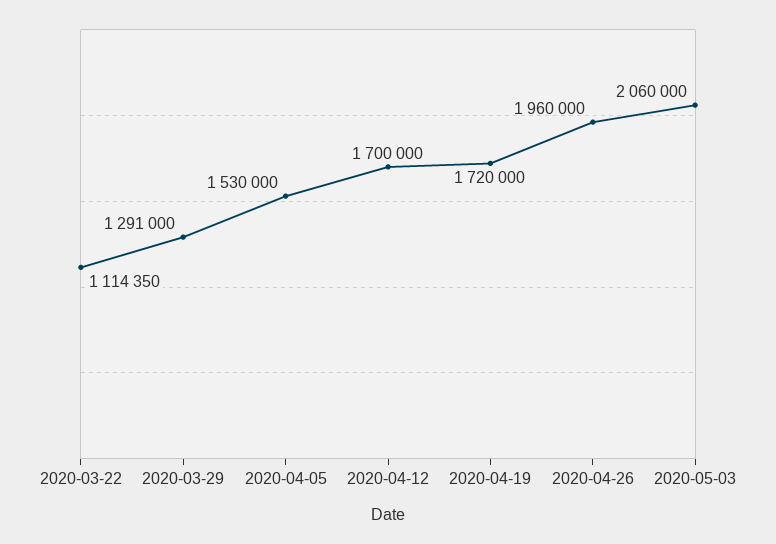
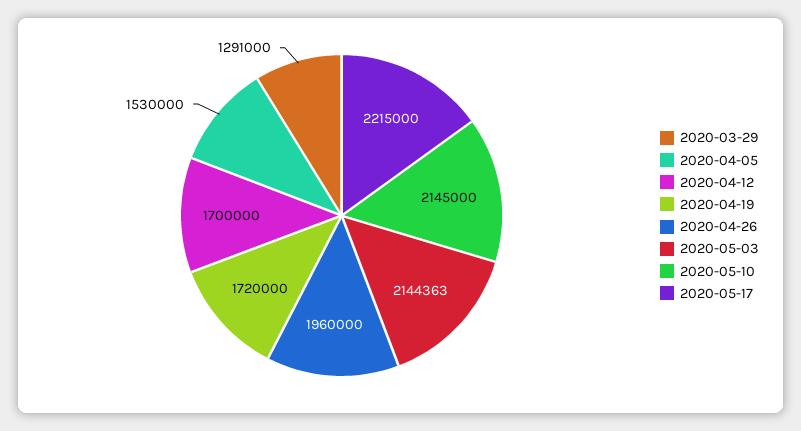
2020-03-22: 1114350 -> none
2020-05-03: 2060000 -> 2144363
2020-05-10: none -> 2145000
2020-05-17: none -> 2215000

